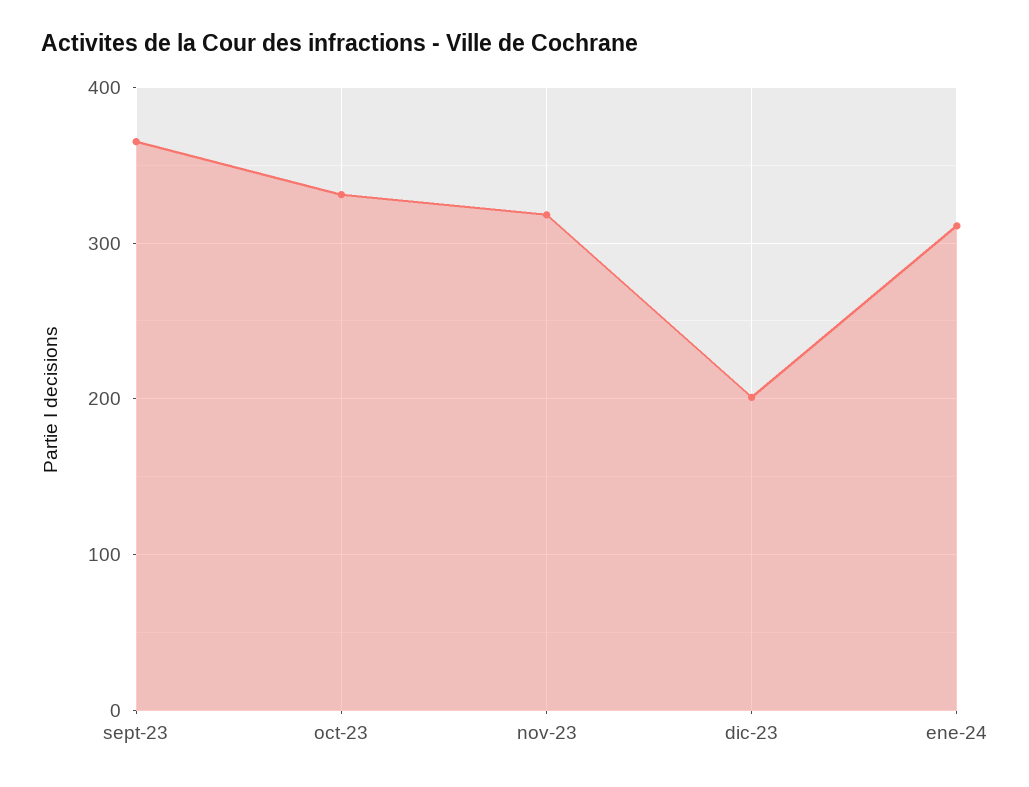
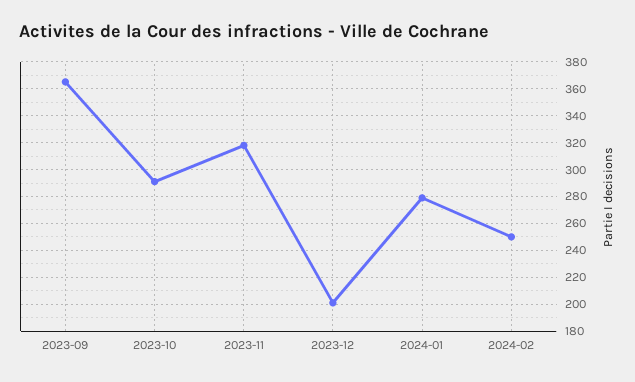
oct-23: 330 -> 290
ene-24: 310 -> 280
2024-02: none -> 250

